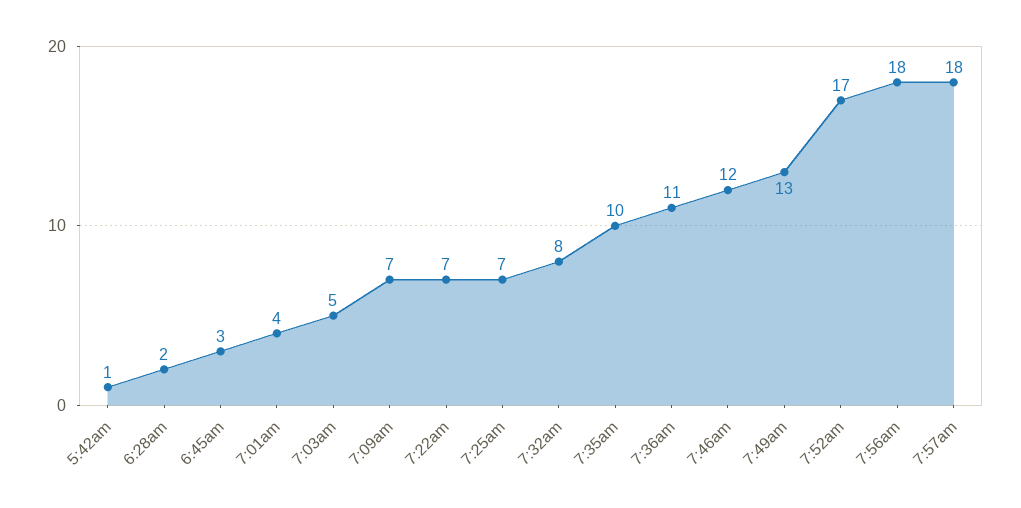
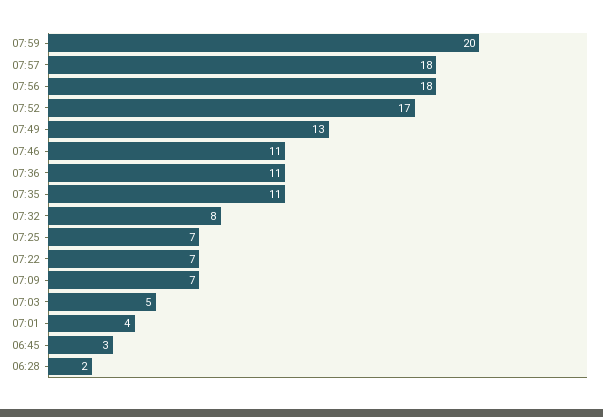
5:42am: 1 -> none
7:35am: 10 -> 11
7:46am: 12 -> 11
07:59: none -> 20

